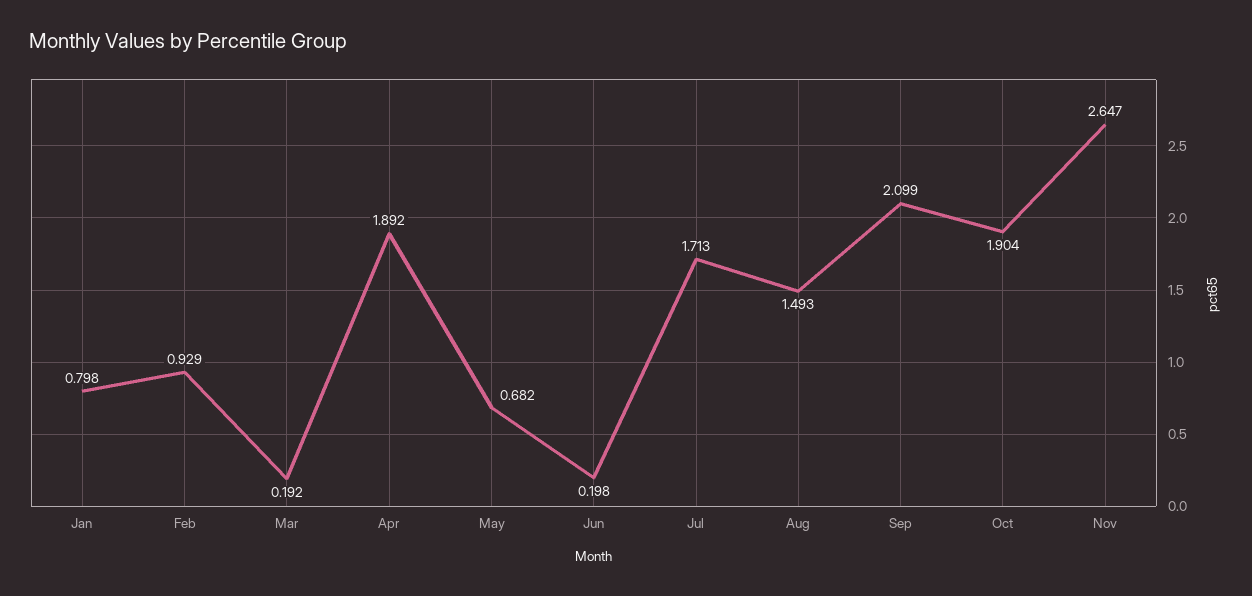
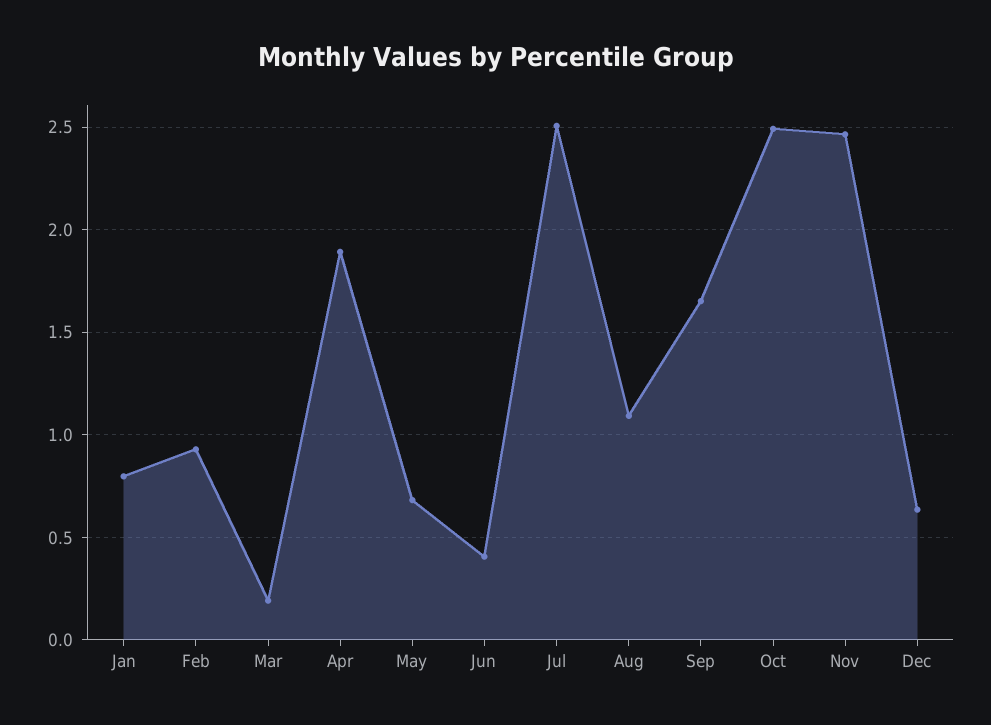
Jun: 0.198 -> 0.4
Jul: 1.713 -> 2.5
Aug: 1.493 -> 1.1
Sep: 2.099 -> 1.65
Oct: 1.904 -> 2.5
Nov: 2.647 -> 2.45
Dec: none -> 0.65

